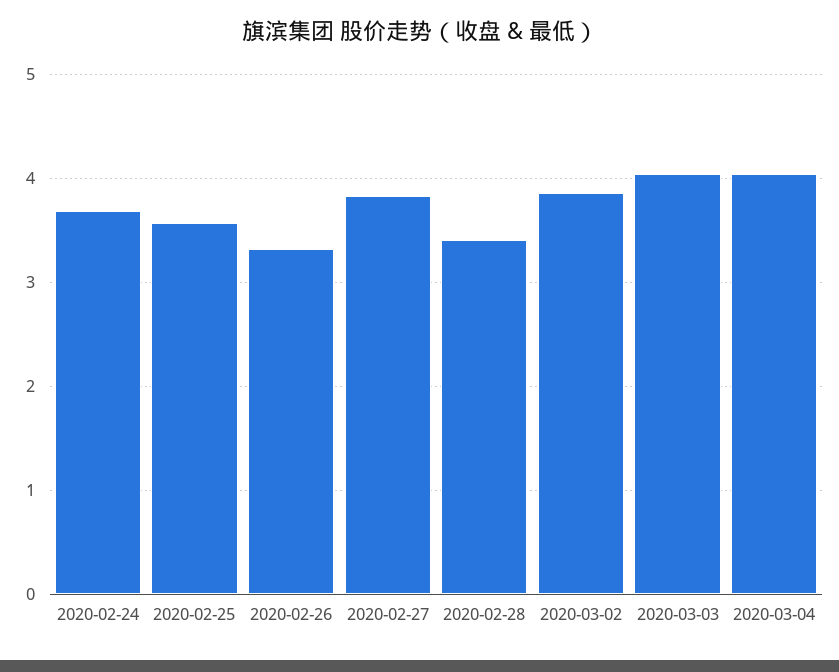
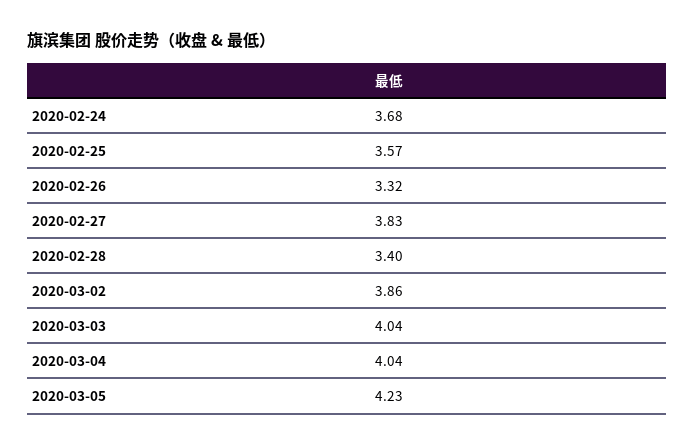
2020-03-05: none -> 4.23

